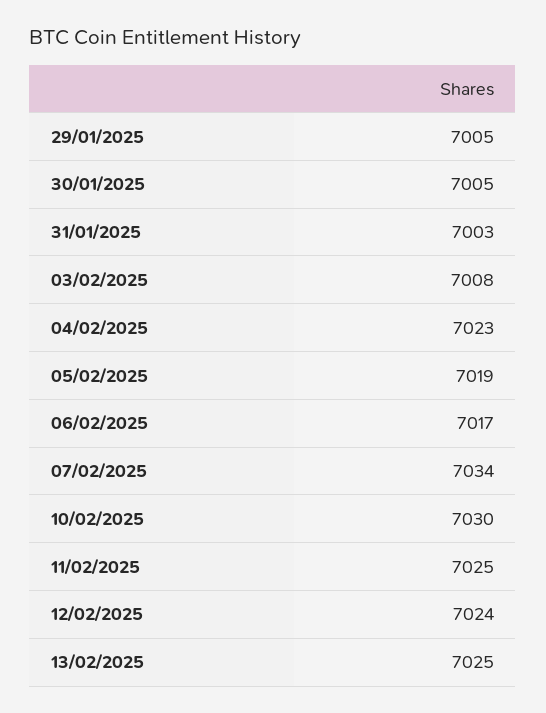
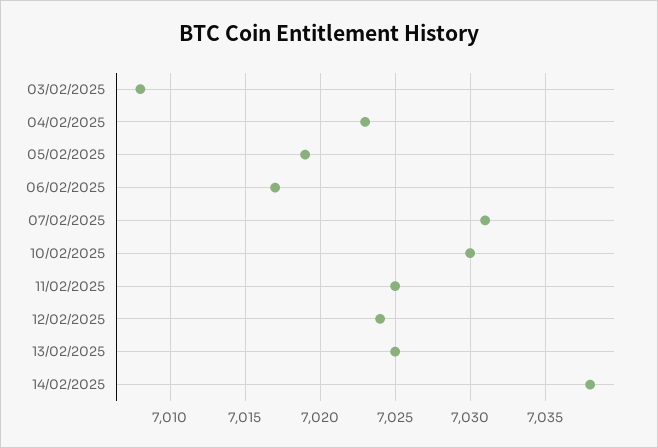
29/01/2025: 7005 -> none
30/01/2025: 7005 -> none
31/01/2025: 7003 -> none
07/02/2025: 7034 -> 7031
14/02/2025: none -> 7038

